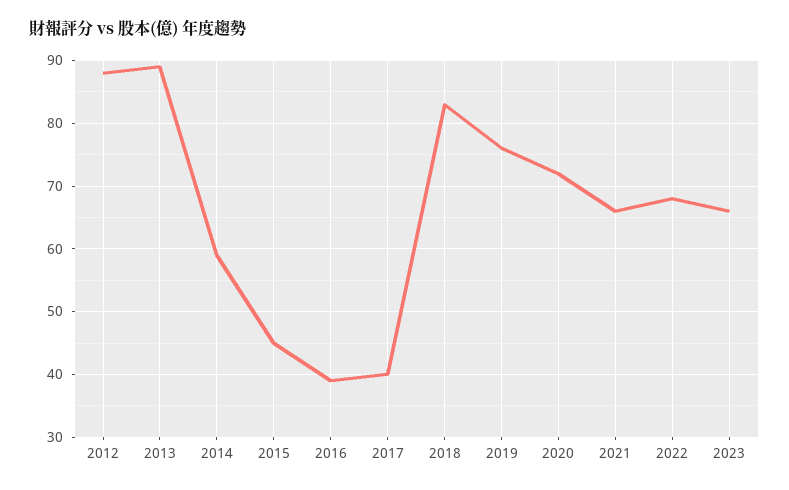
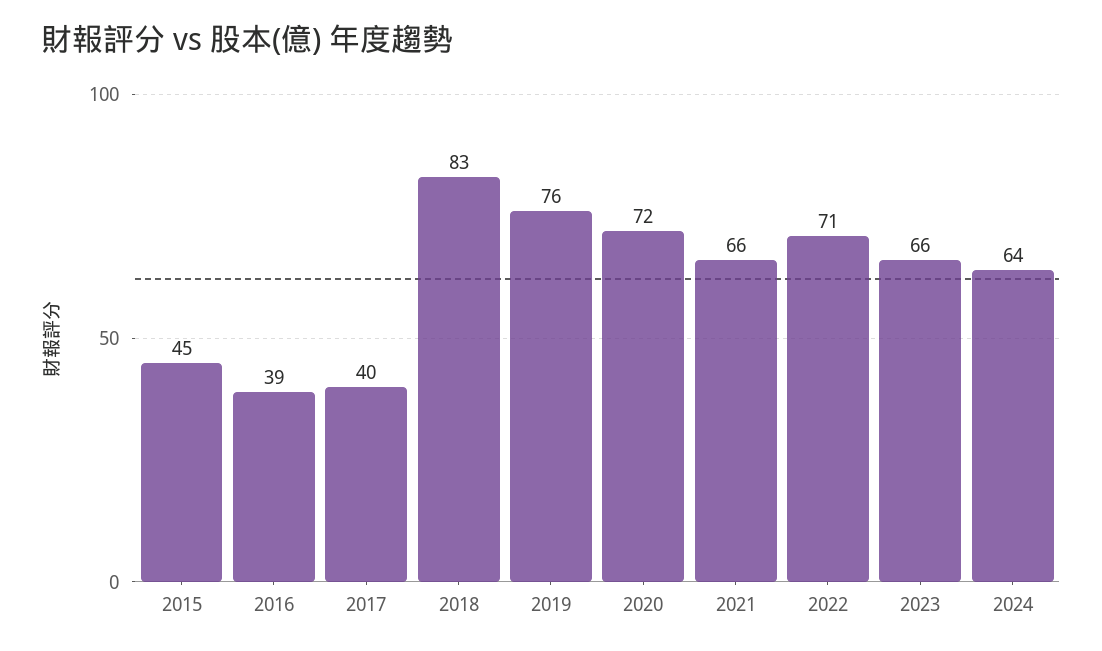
2012: 88 -> none
2013: 89 -> none
2014: 59 -> none
2022: 68 -> 71
2024: none -> 64

